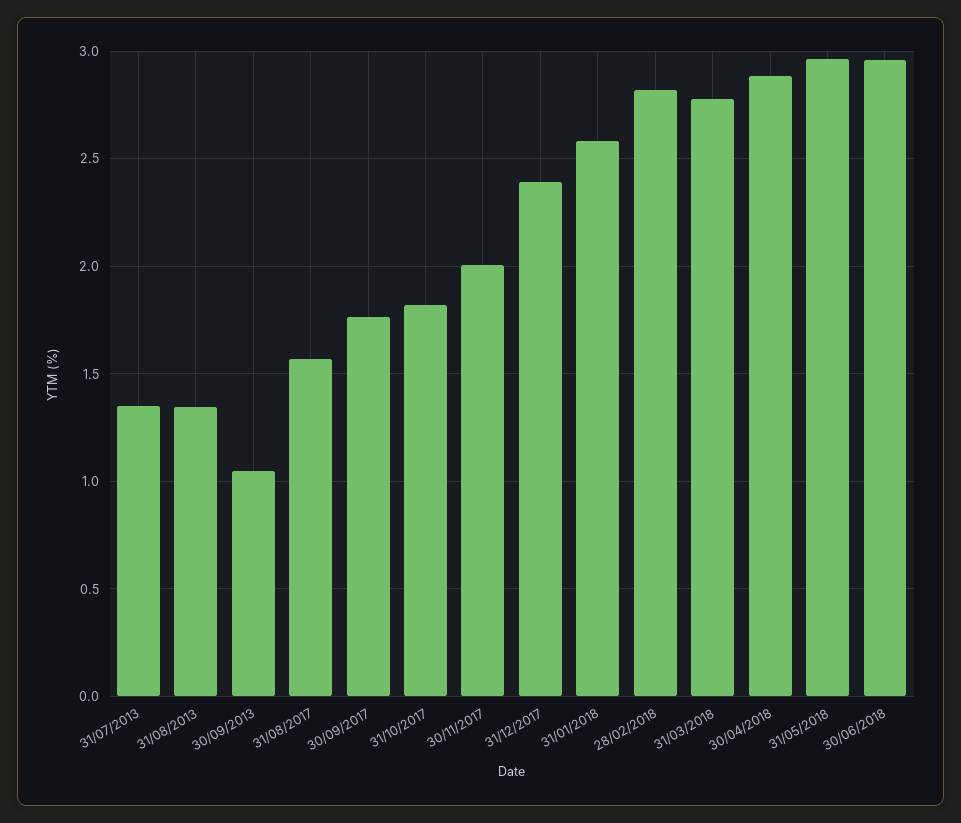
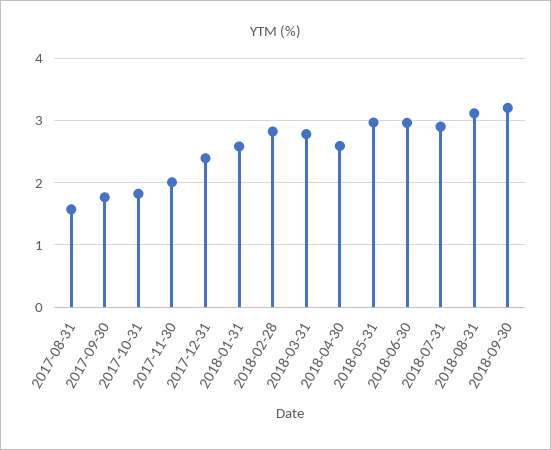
31/07/2013: 1.35 -> none
31/08/2013: 1.35 -> none
30/09/2013: 1.05 -> none
30/04/2018: 2.9 -> 2.6
2018-07-31: none -> 2.9
2018-08-31: none -> 3.1
2018-09-30: none -> 3.2

